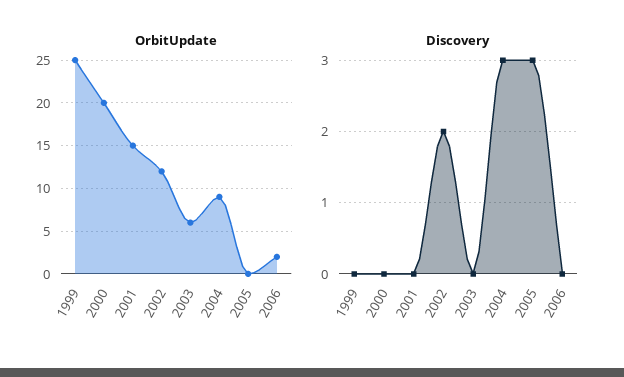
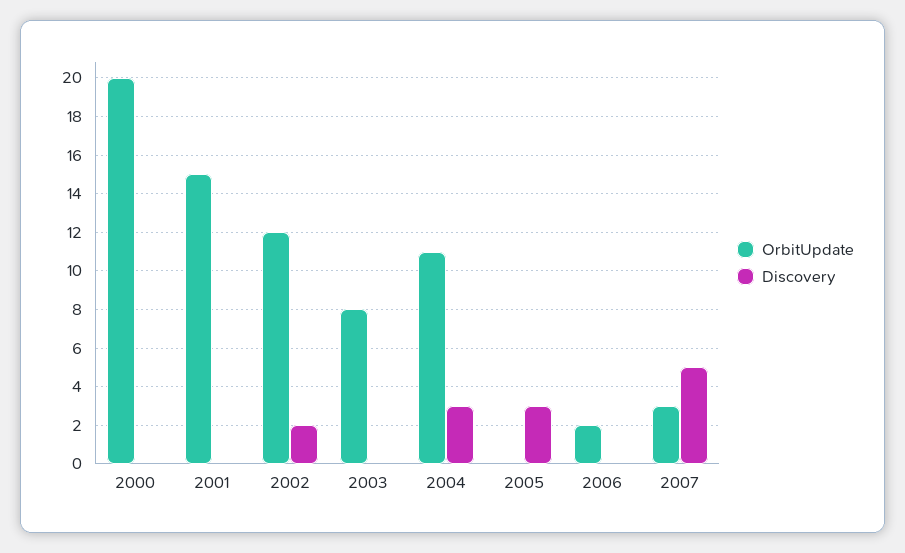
OrbitUpdate, 1999: 25 -> none
OrbitUpdate, 2003: 6 -> 8
OrbitUpdate, 2004: 9 -> 11
Discovery, 1999: 0 -> none
OrbitUpdate, 2007: none -> 3
Discovery, 2007: none -> 5

